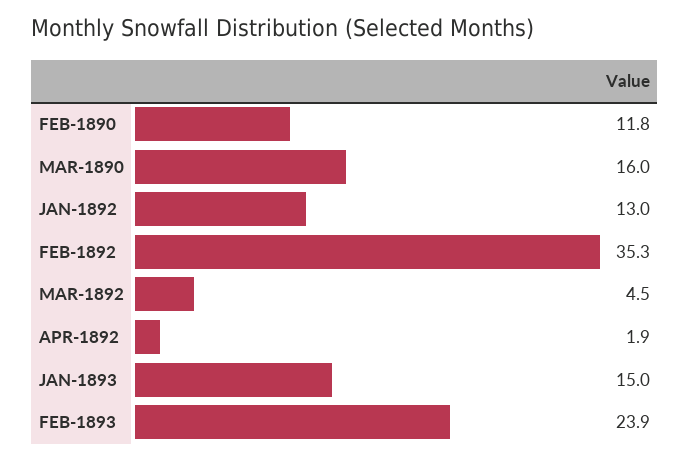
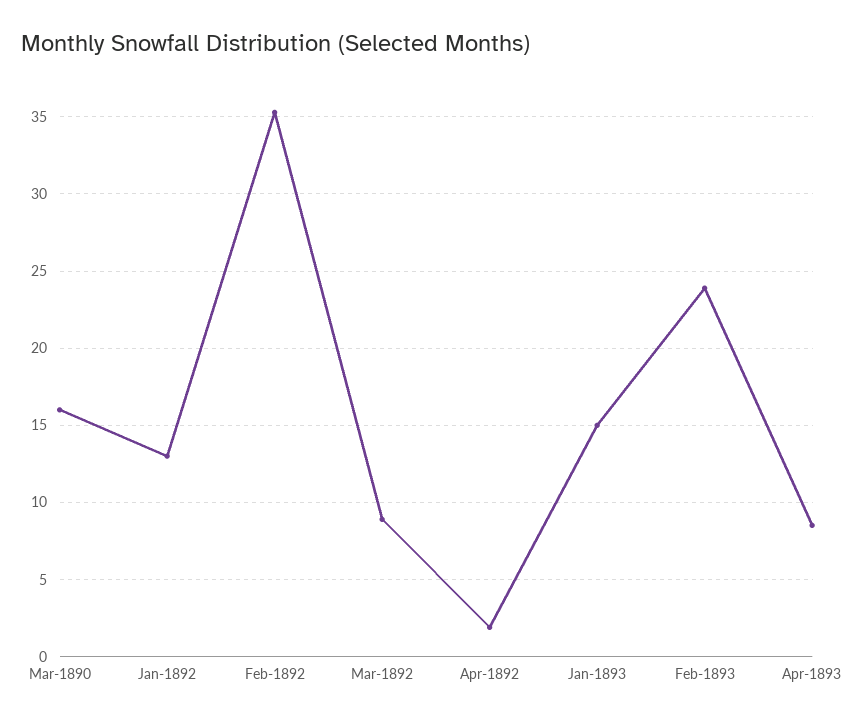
FEB-1890: 11.8 -> none
MAR-1892: 4.5 -> 9
Apr-1893: none -> 8.5

